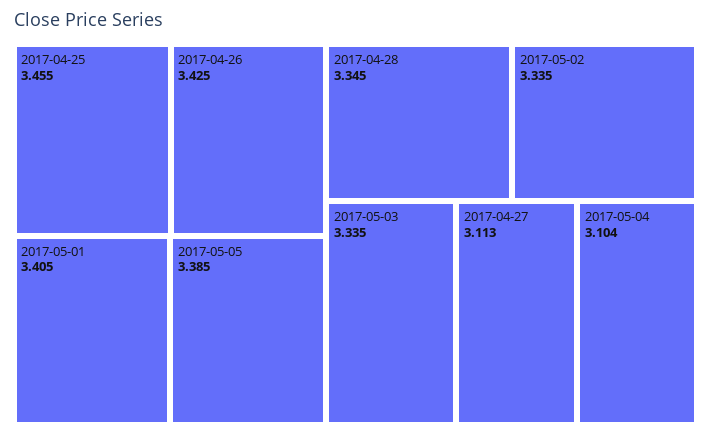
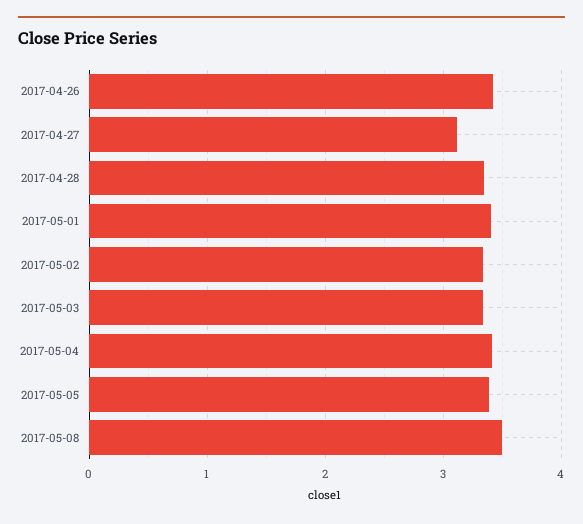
2017-04-25: 3.455 -> none
2017-05-04: 3.104 -> 3.4
2017-05-08: none -> 3.5

